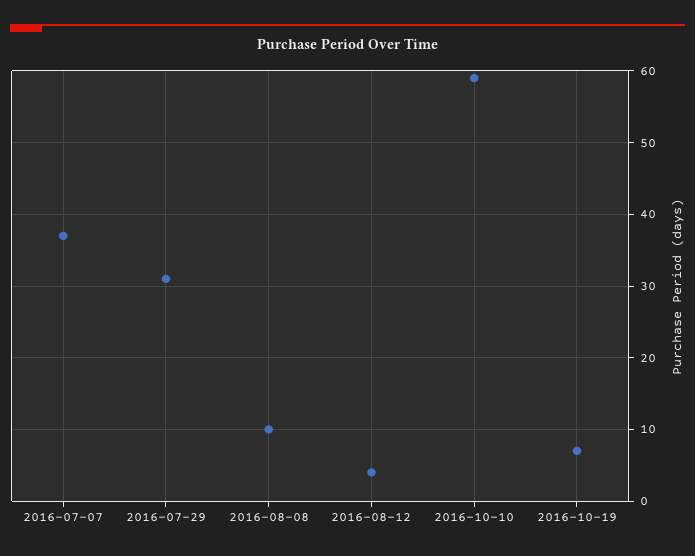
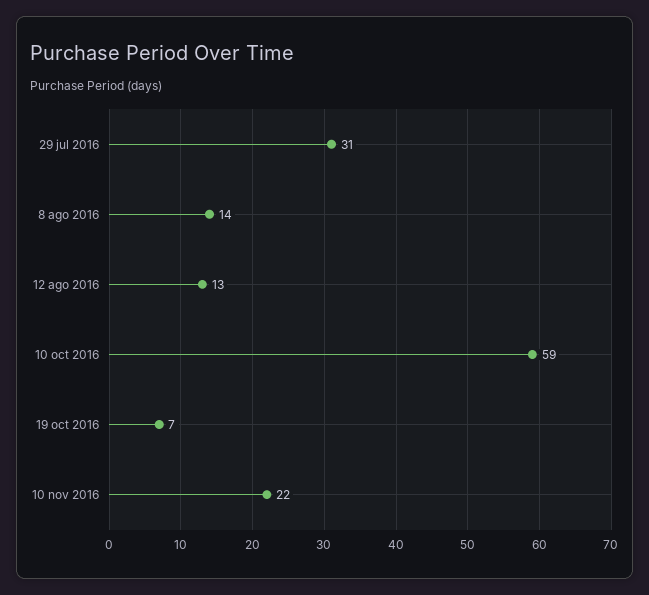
2016-07-07: 37 -> none
2016-08-08: 10 -> 14
2016-08-12: 4 -> 13
10 nov 2016: none -> 22

